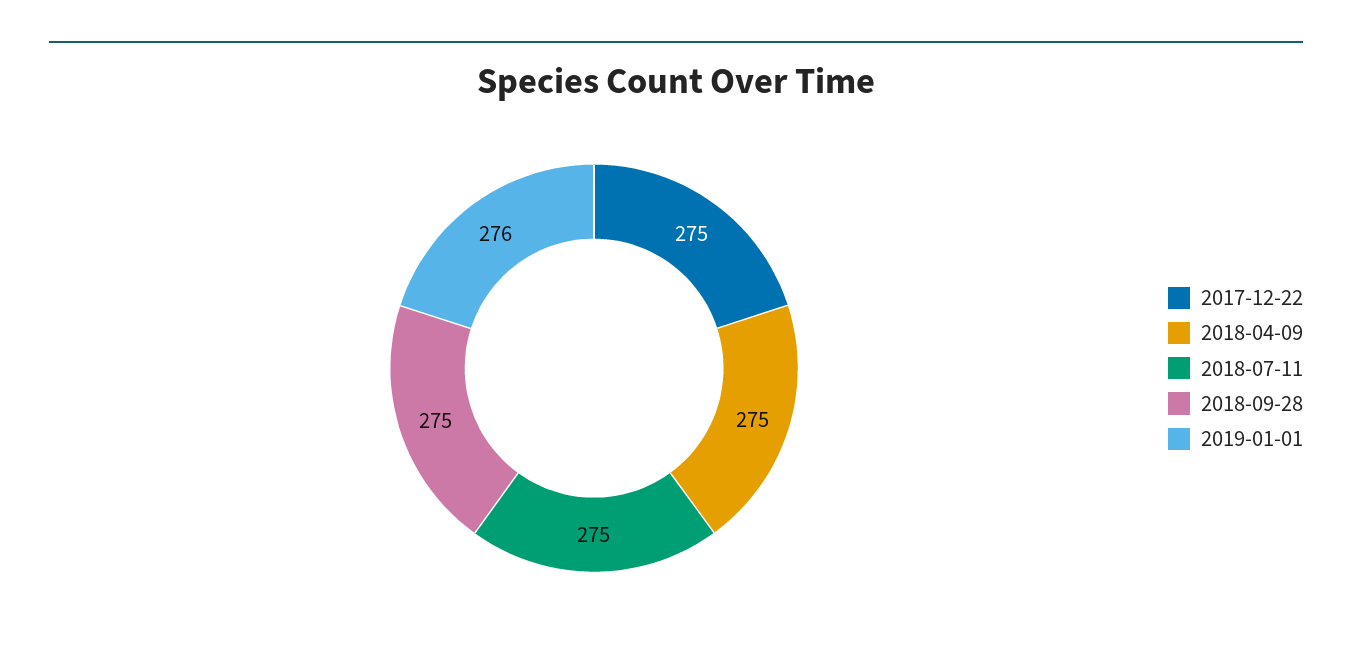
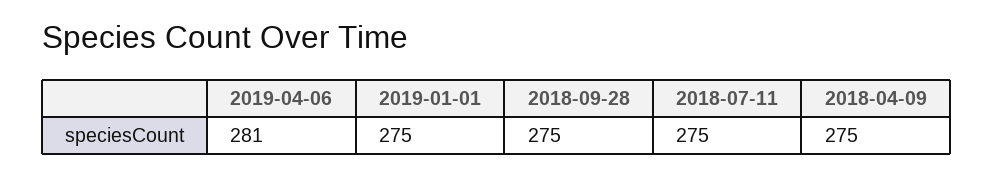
2017-12-22: 275 -> none
2019-01-01: 276 -> 275
2019-04-06: none -> 281

